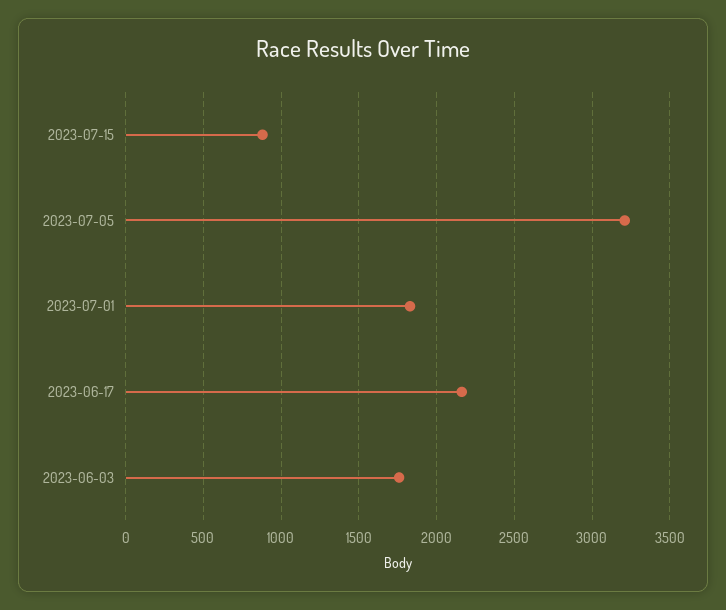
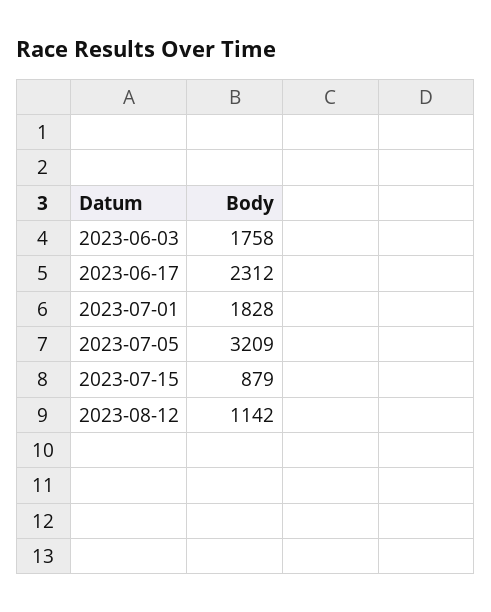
2023-06-17: 2150 -> 2312
2023-08-12: none -> 1142

